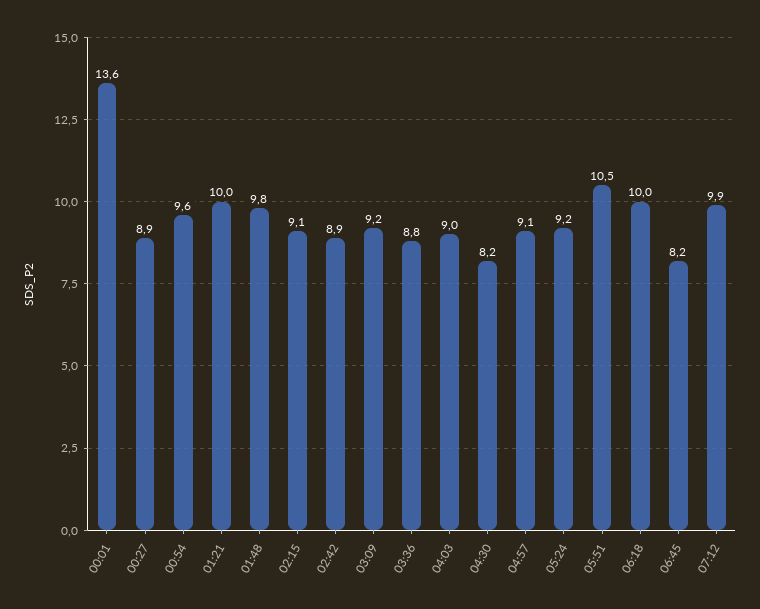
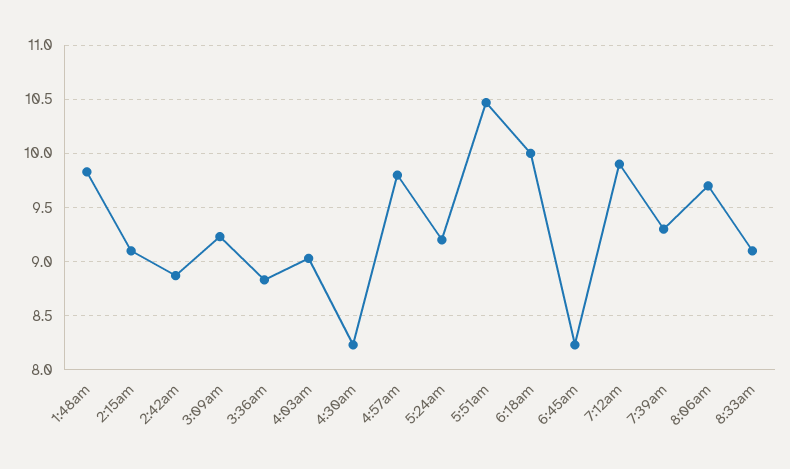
00:01: 13.6 -> none
00:27: 8.9 -> none
00:54: 9.6 -> none
01:21: 10 -> none
04:57: 9.1 -> 9.8
7:39am: none -> 9.3
8:06am: none -> 9.7
8:33am: none -> 9.1

